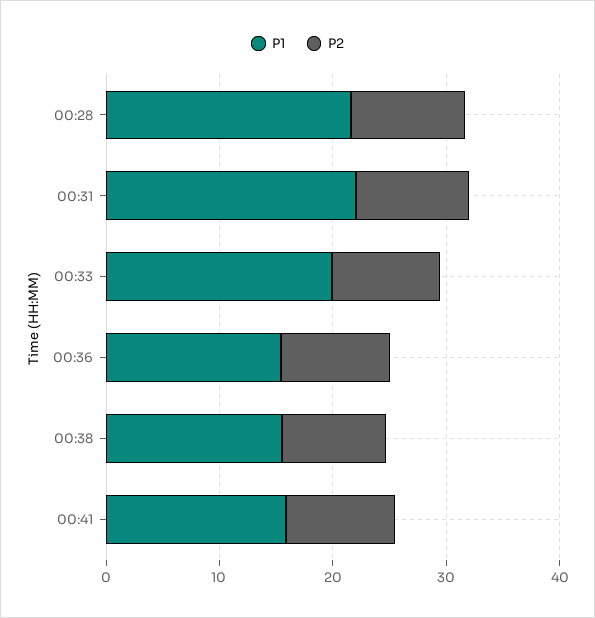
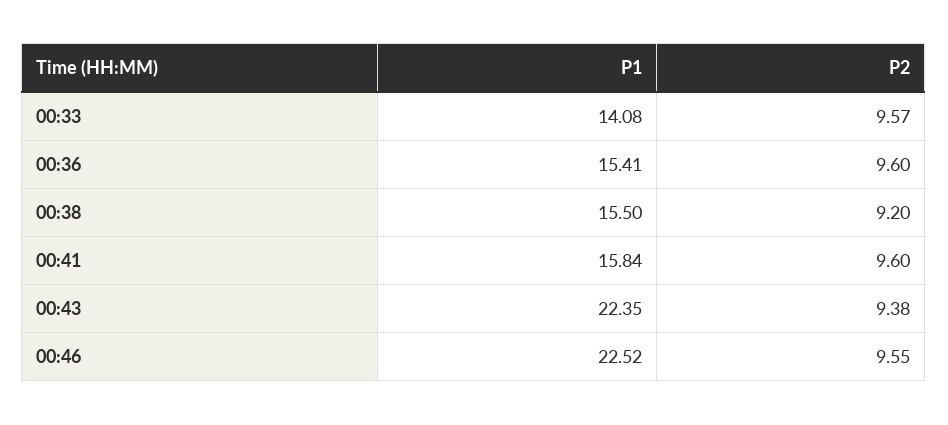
P1, 00:28: 22 -> none
P2, 00:28: 10 -> none
P1, 00:31: 22 -> none
P2, 00:31: 10 -> none
P1, 00:33: 20 -> 14.08
P1, 00:43: none -> 22.35
P2, 00:43: none -> 9.38
P1, 00:46: none -> 22.52
P2, 00:46: none -> 9.55

